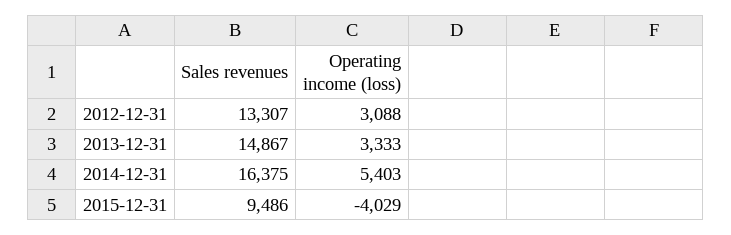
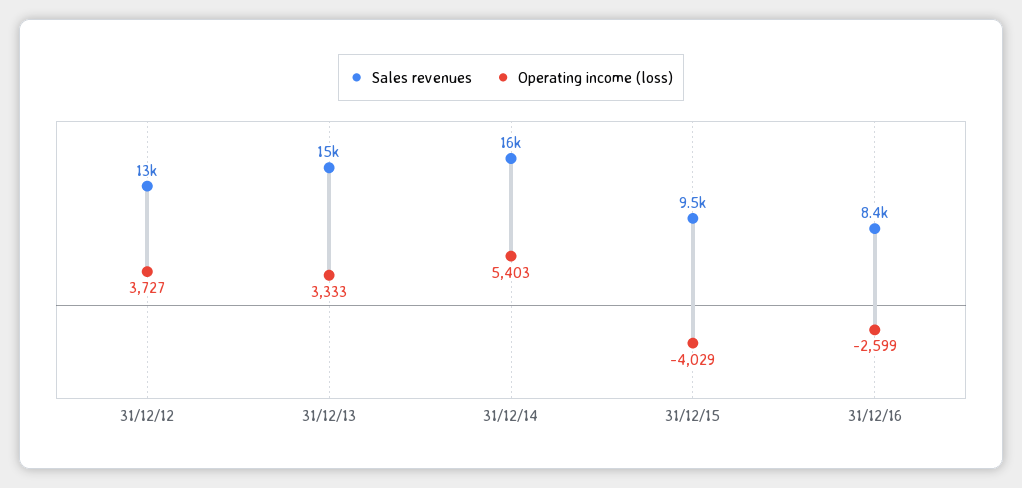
Operating income (loss), 2012-12-31: 3088 -> 3727
Sales revenues, 31/12/16: none -> 8400
Operating income (loss), 31/12/16: none -> -2599

